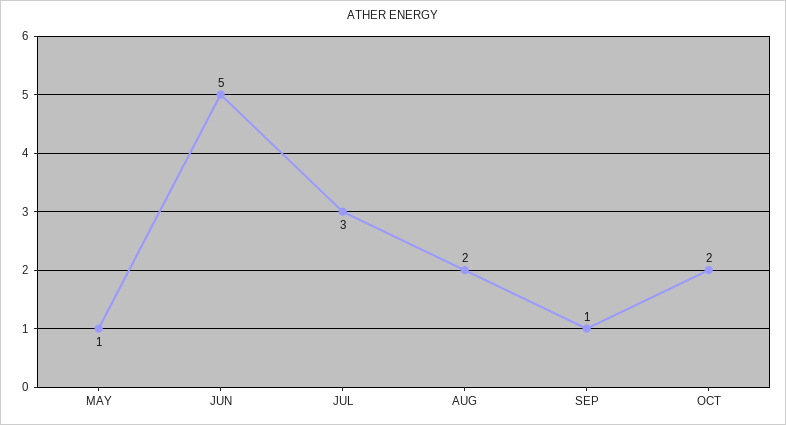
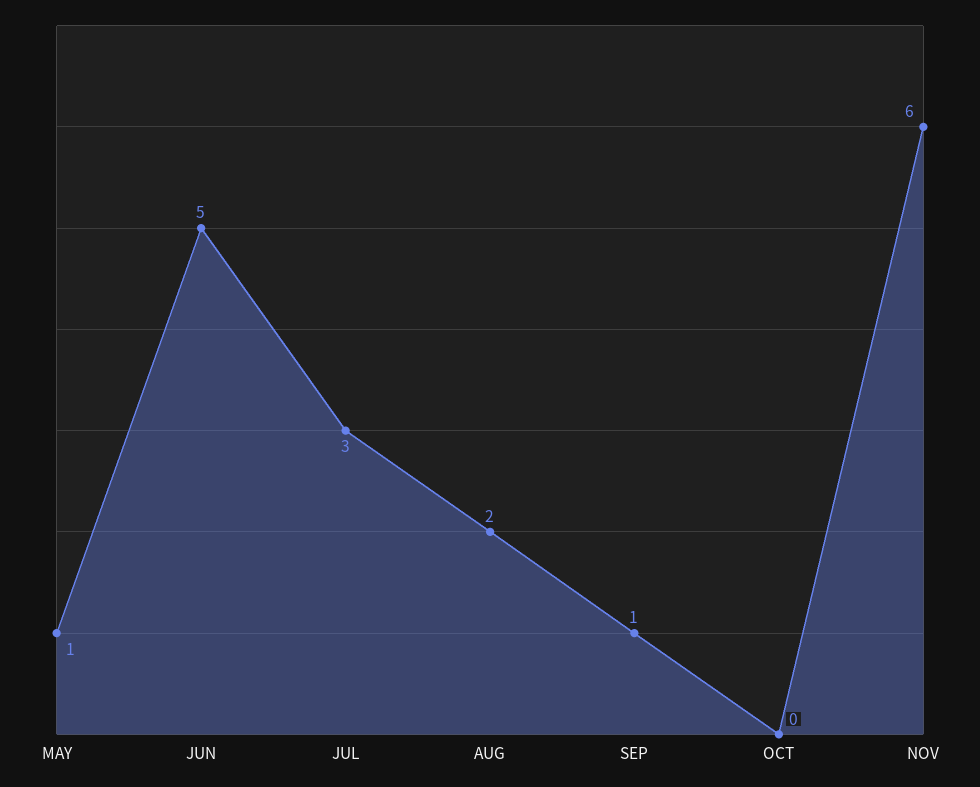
OCT: 2 -> 0
NOV: none -> 6

